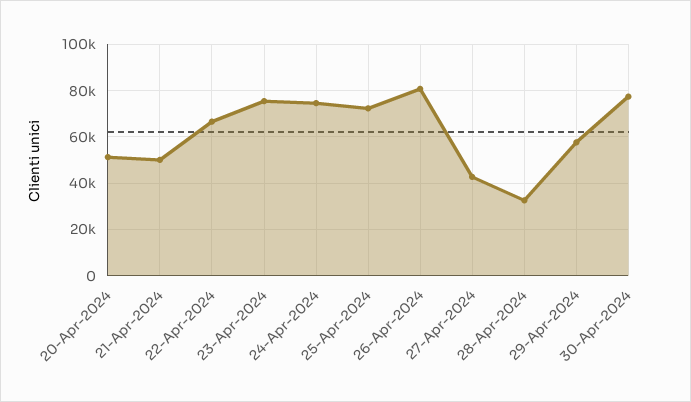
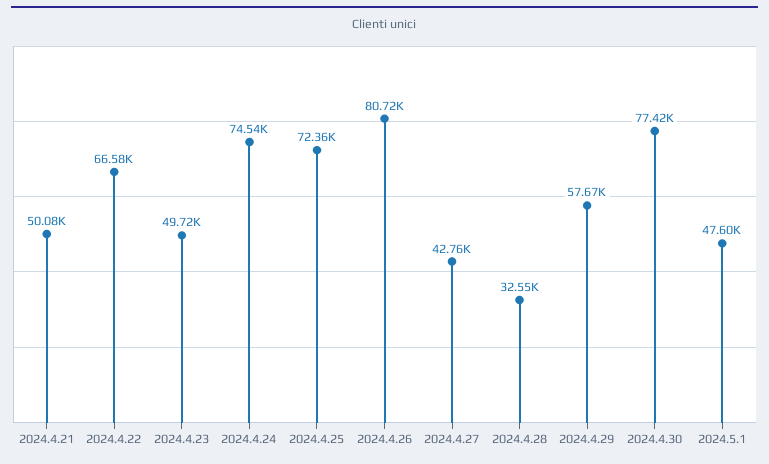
20-Apr-2024: 50000 -> none
23-Apr-2024: 75000 -> 49720
2024.5.1: none -> 47600

